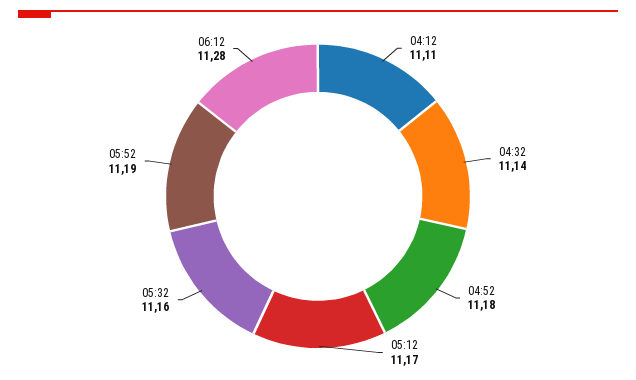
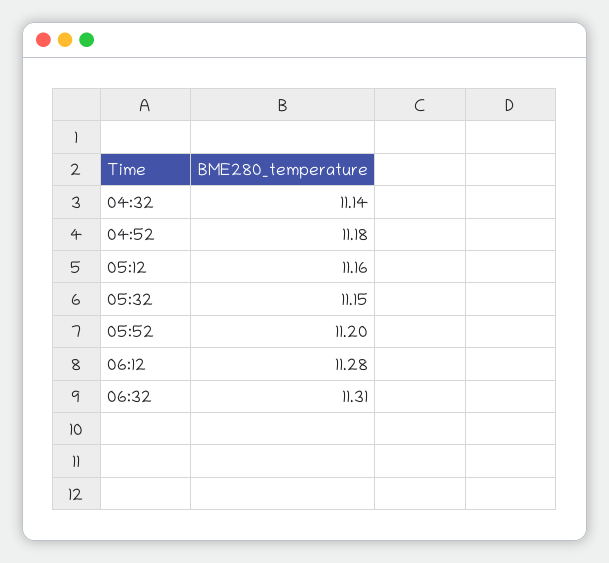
04:12: 11.11 -> none
05:12: 11.17 -> 11.16
05:32: 11.16 -> 11.15
05:52: 11.19 -> 11.2
06:32: none -> 11.31

